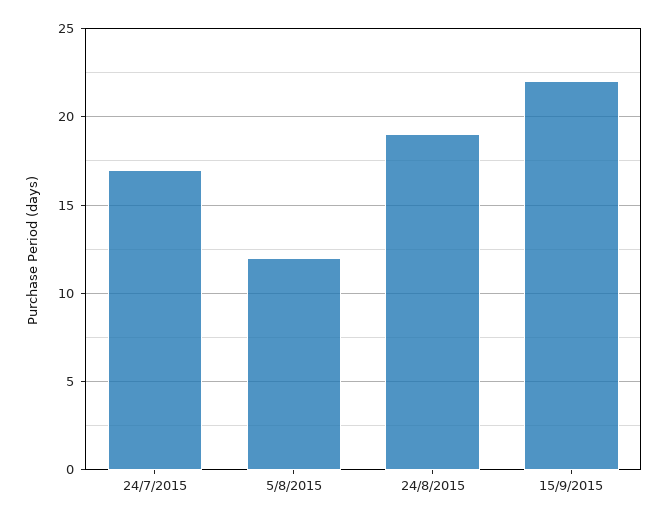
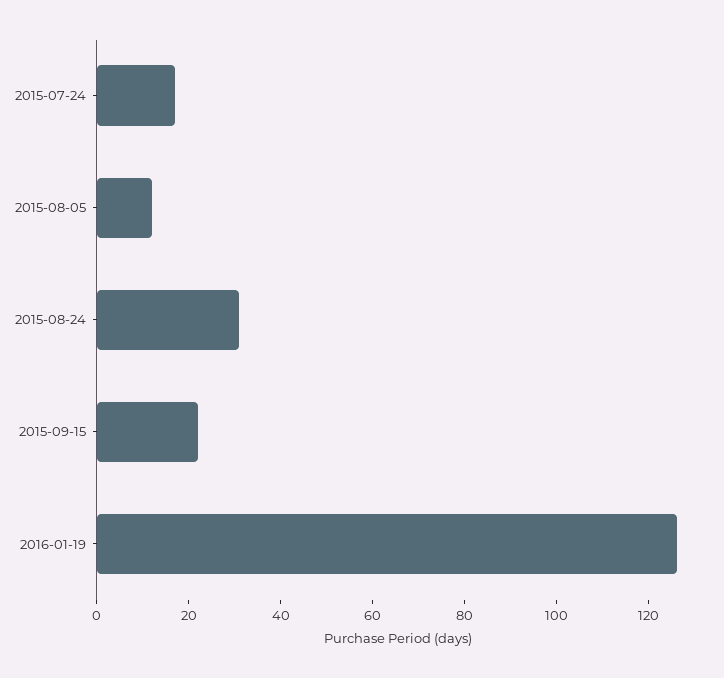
24/8/2015: 19 -> 30
2016-01-19: none -> 125

